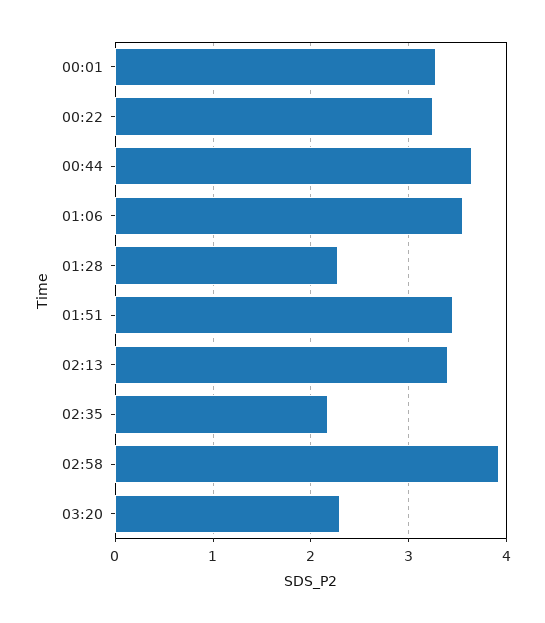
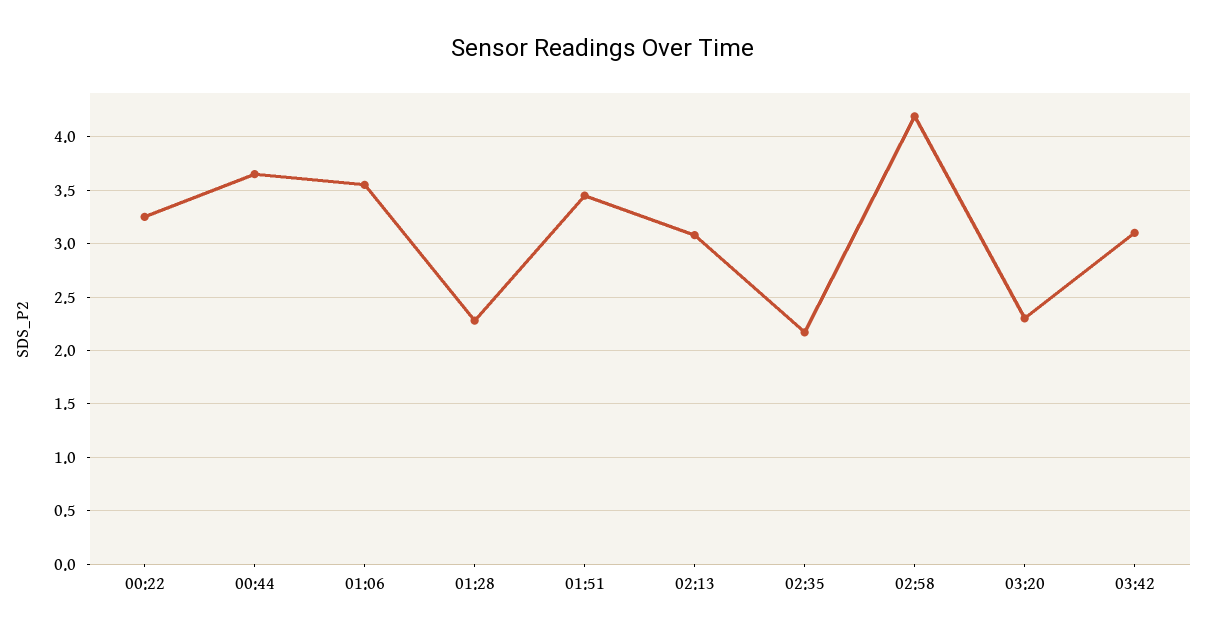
00:01: 3.3 -> none
02:13: 3.4 -> 3.1
02:58: 3.9 -> 4.2
03:42: none -> 3.1

